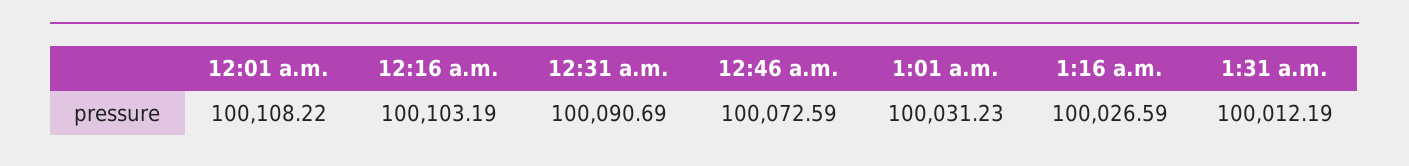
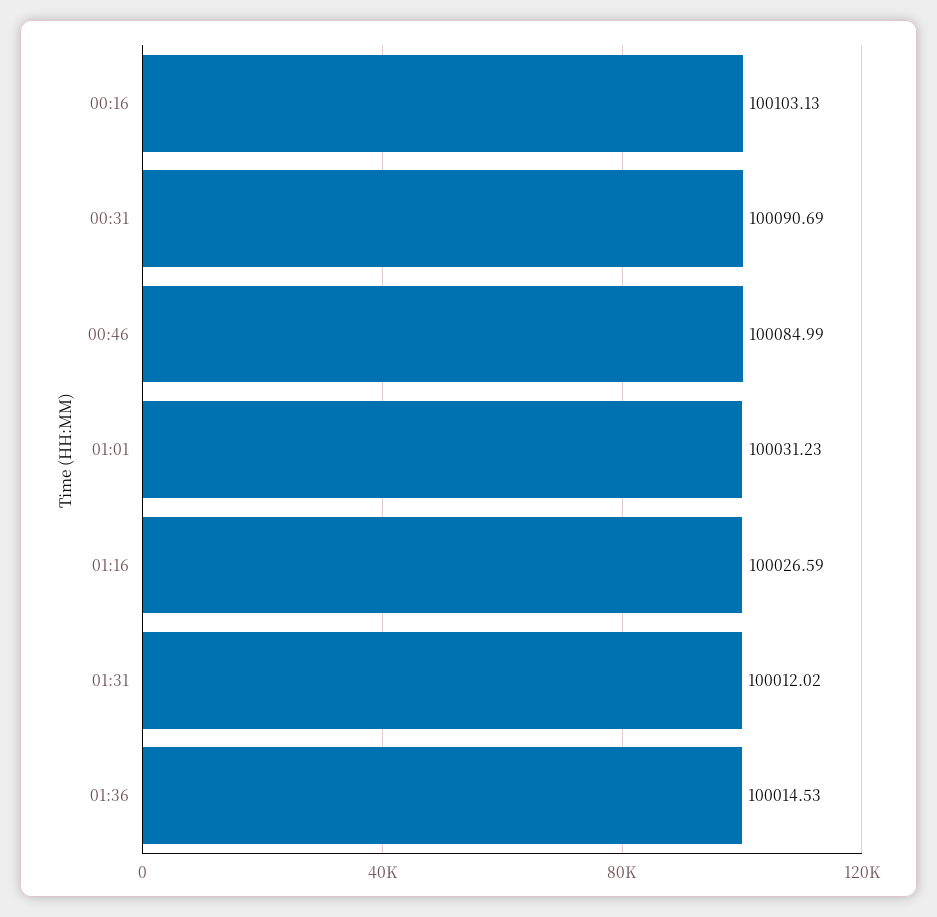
12:01 a.m.: 100108.22 -> none
12:16 a.m.: 100103.19 -> 100103.13
12:46 a.m.: 100072.59 -> 100084.99
1:31 a.m.: 100012.19 -> 100012.02
01:36: none -> 100014.53

